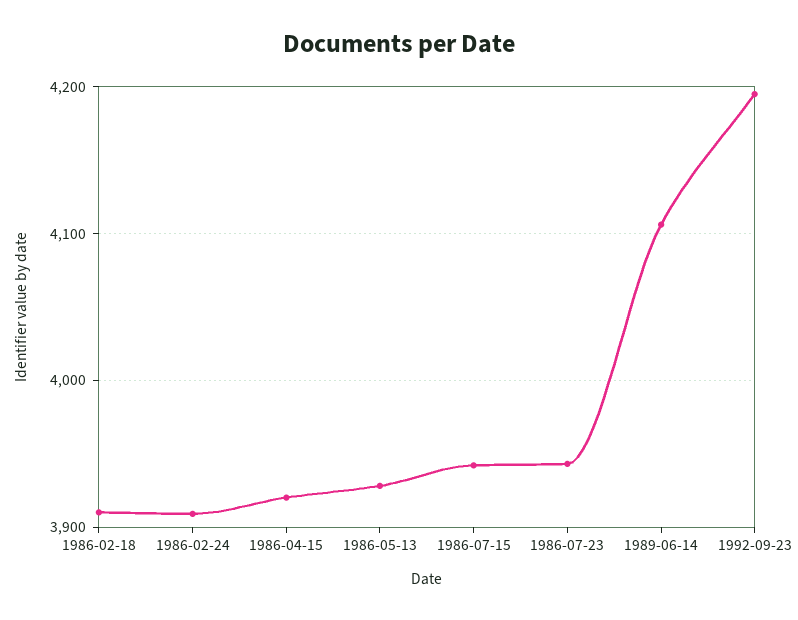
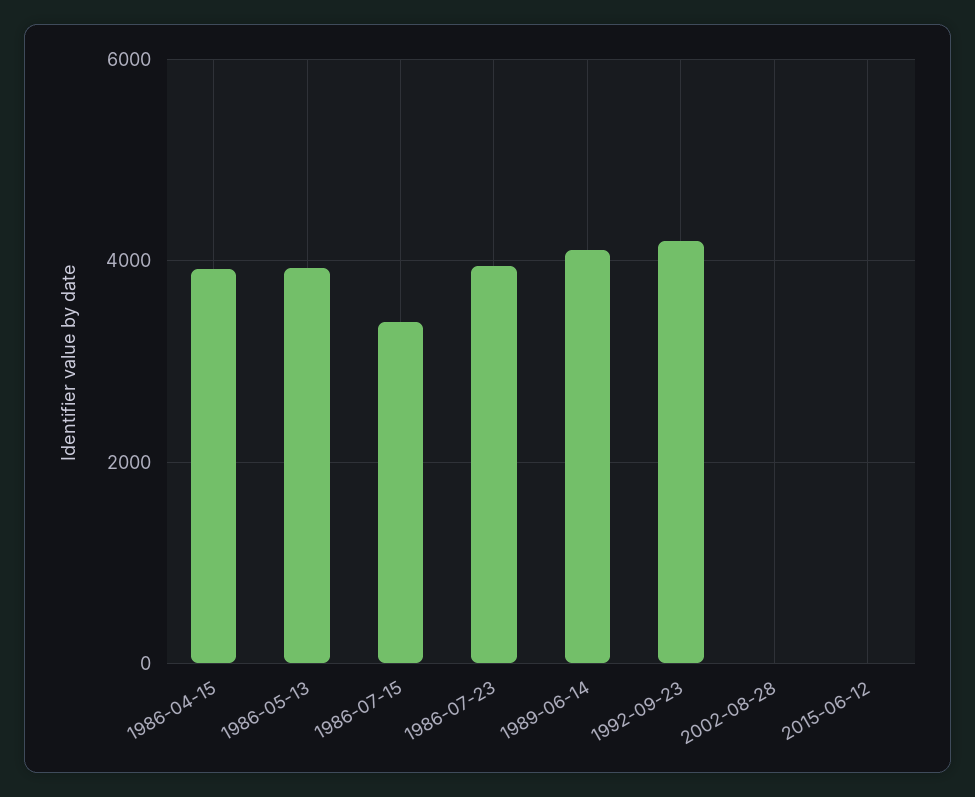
1986-02-18: 3910 -> none
1986-02-24: 3910 -> none
1986-07-15: 3940 -> 3400
2002-08-28: none -> 0
2015-06-12: none -> 0

